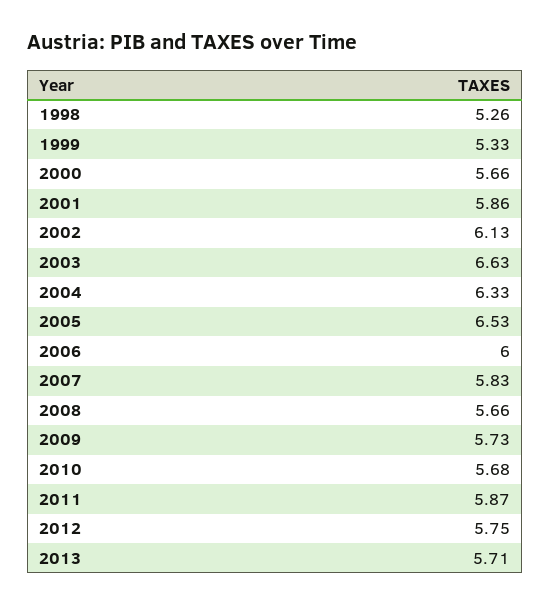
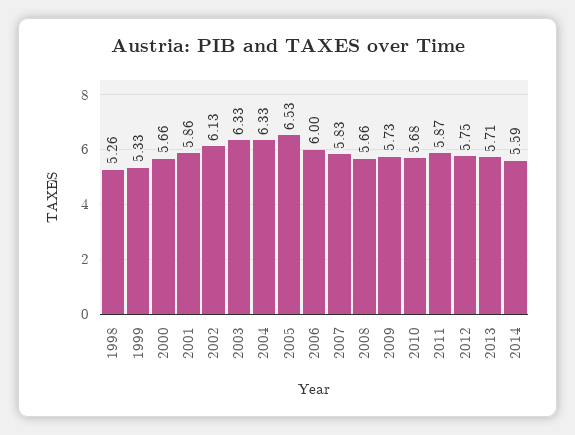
2003: 6.63 -> 6.33
2014: none -> 5.59

